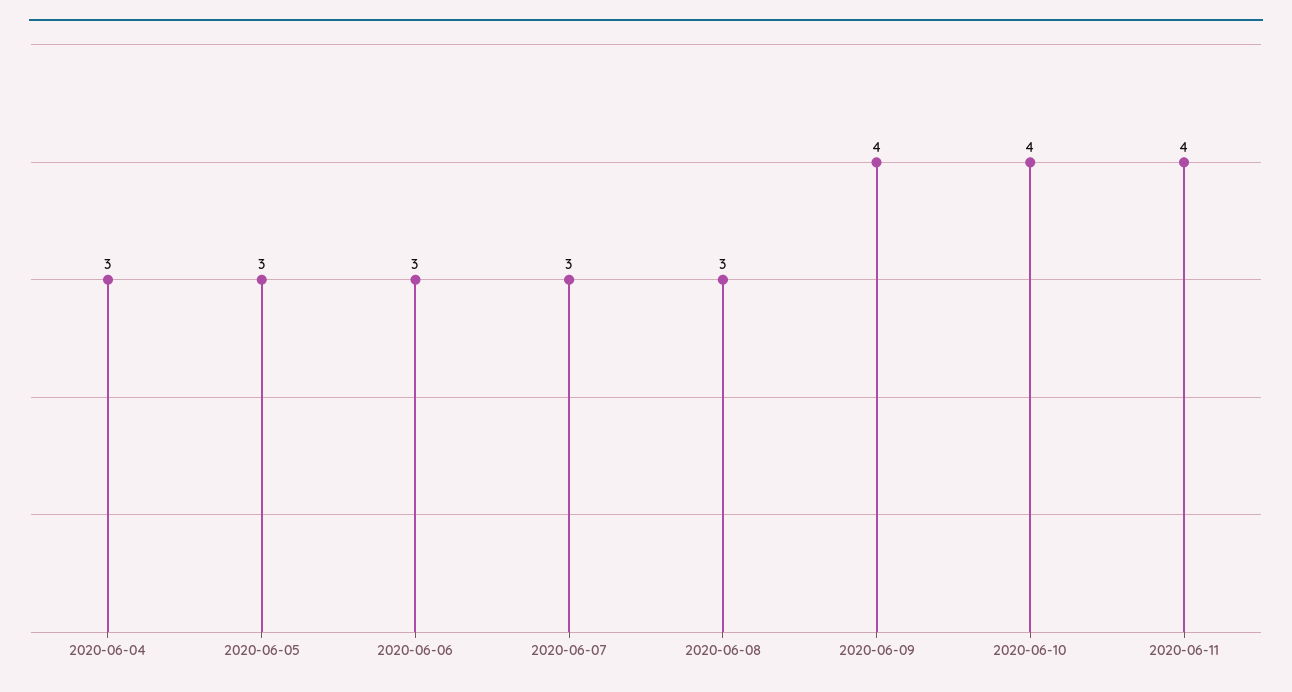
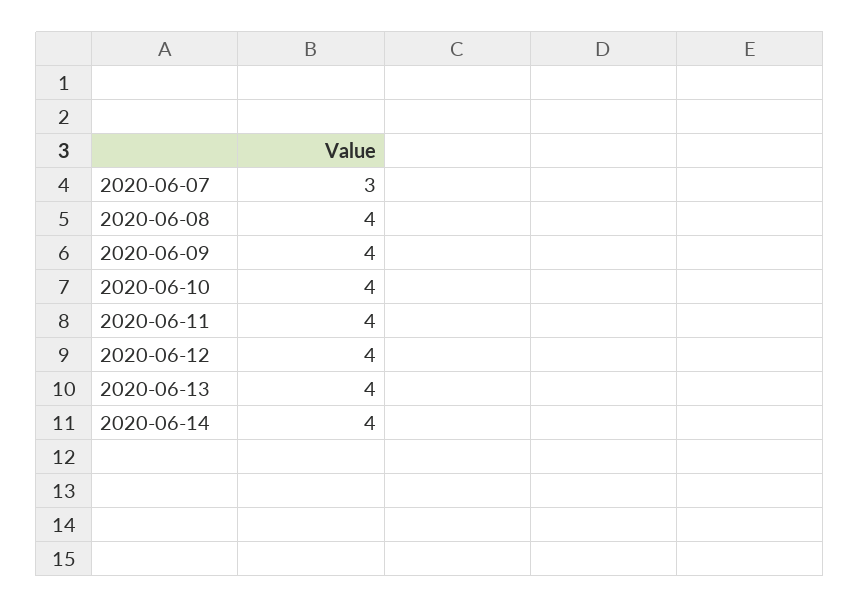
2020-06-04: 3 -> none
2020-06-05: 3 -> none
2020-06-06: 3 -> none
2020-06-08: 3 -> 4
2020-06-12: none -> 4
2020-06-13: none -> 4
2020-06-14: none -> 4

